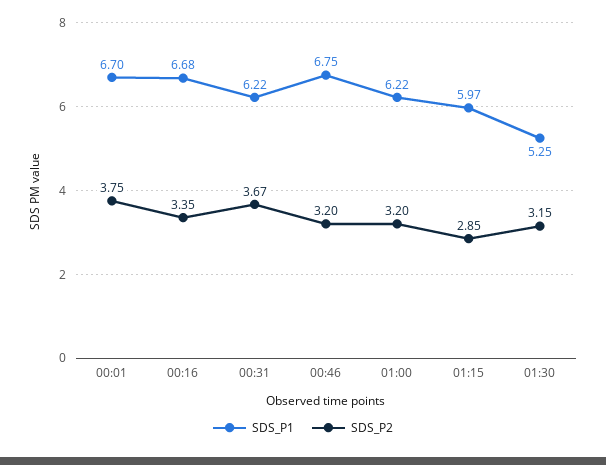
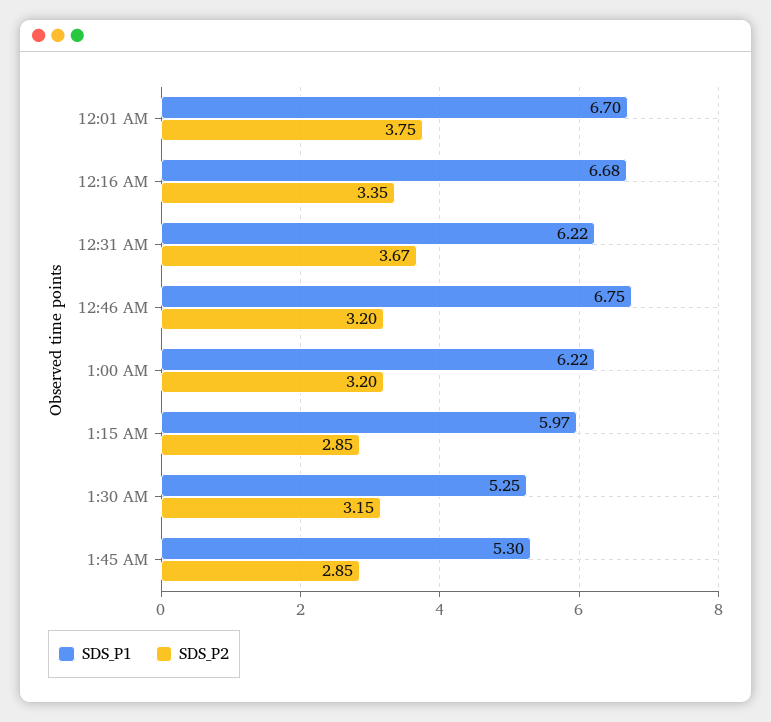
SDS_P1, 1:45 AM: none -> 5.3
SDS_P2, 1:45 AM: none -> 2.85

